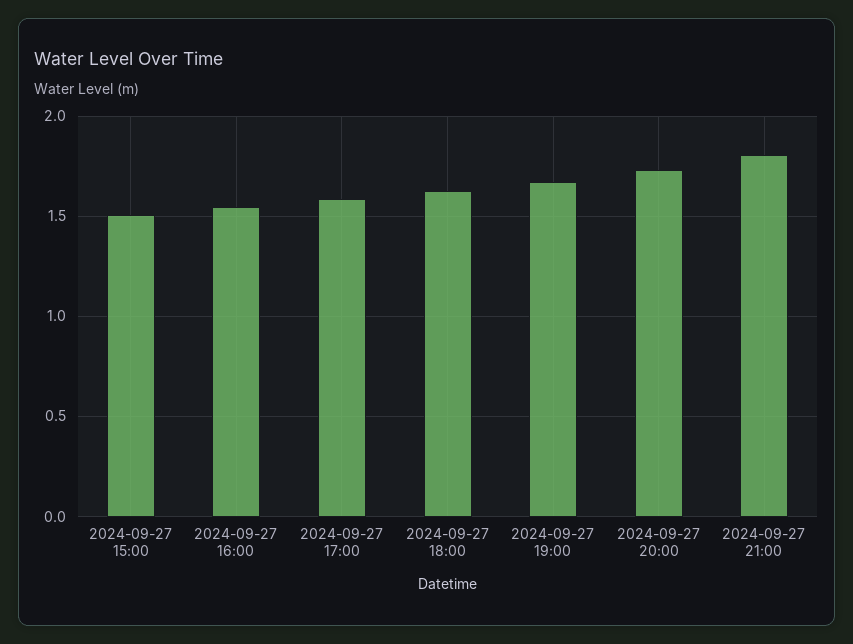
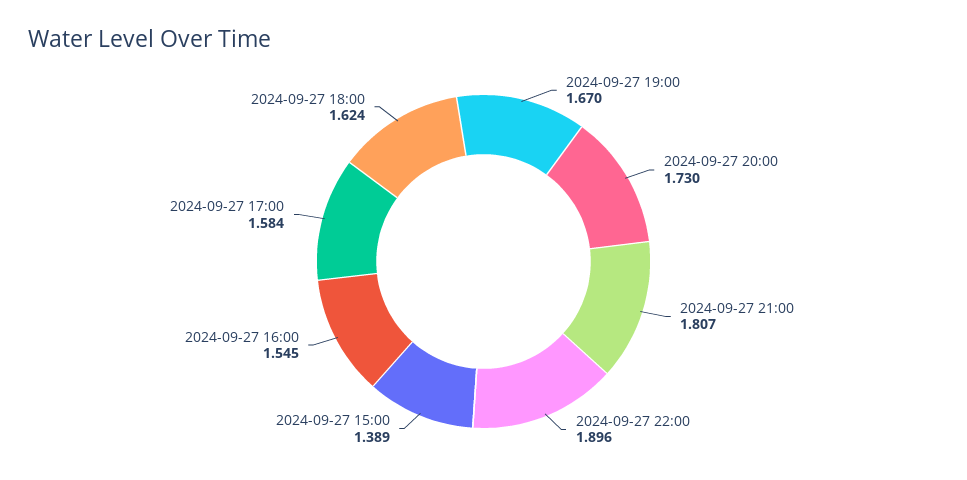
2024-09-27 15:00: 1.5 -> 1.389
2024-09-27 22:00: none -> 1.896

